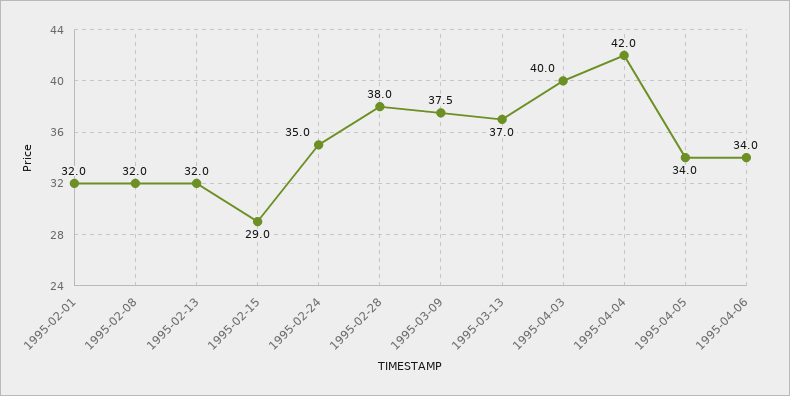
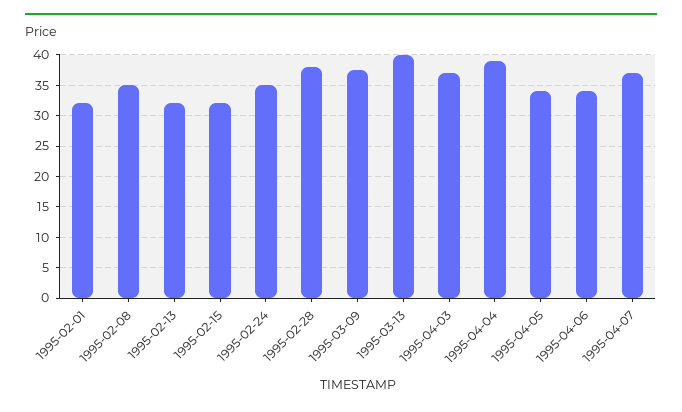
1995-02-08: 32 -> 35
1995-02-15: 29 -> 32
1995-03-13: 37 -> 40
1995-04-03: 40 -> 37
1995-04-04: 42 -> 39
1995-04-07: none -> 37

